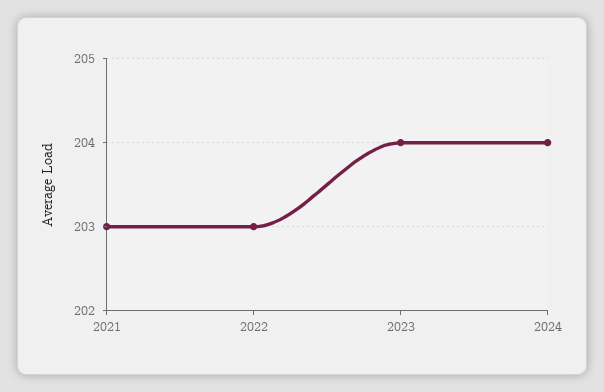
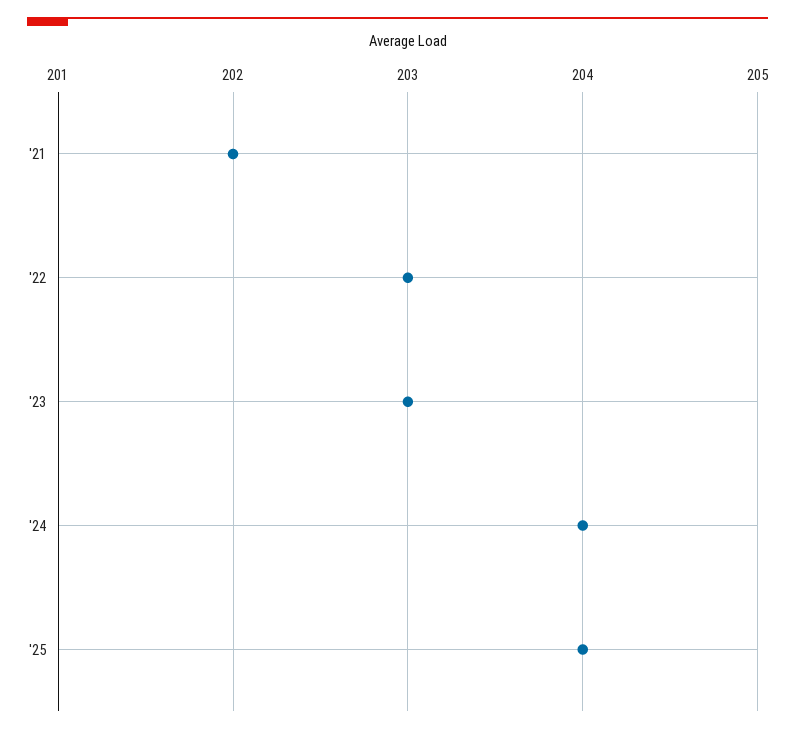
2021: 203 -> 202
2023: 204 -> 203
'25: none -> 204

